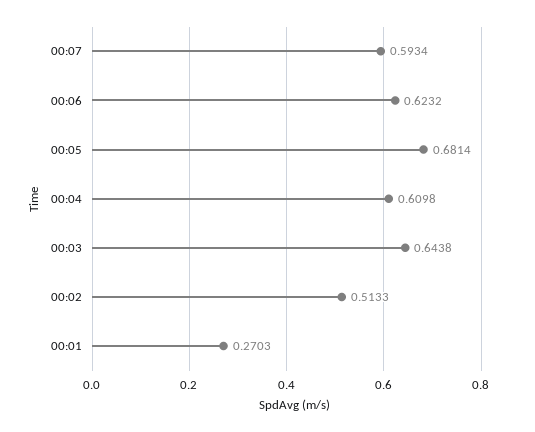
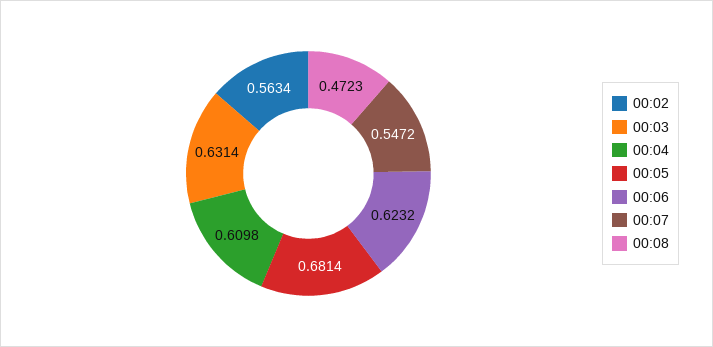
00:07: 0.5934 -> 0.5472
00:03: 0.6438 -> 0.6314
00:02: 0.5133 -> 0.5634
00:01: 0.2703 -> none
00:08: none -> 0.4723

